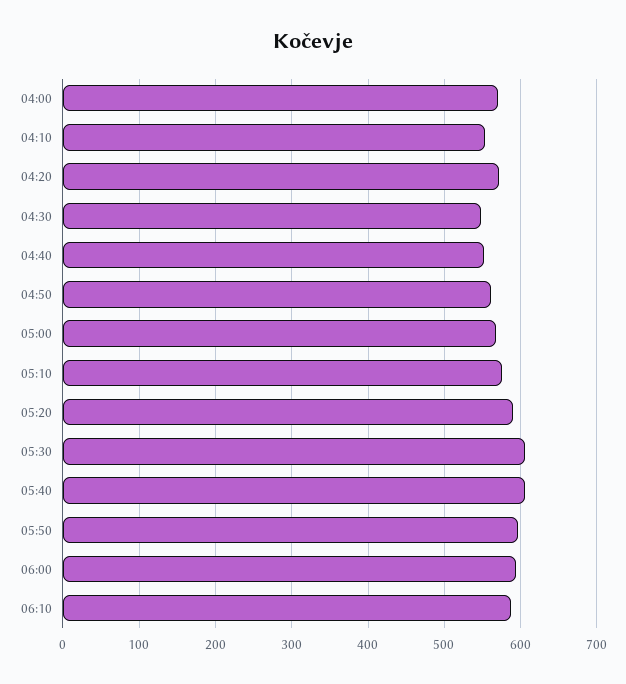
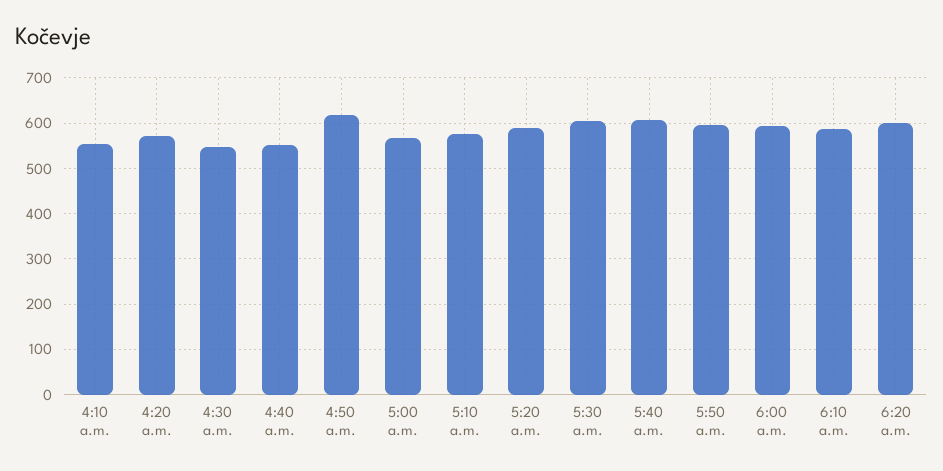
04:00: 570 -> none
04:50: 560 -> 620
6:20 a.m.: none -> 600

